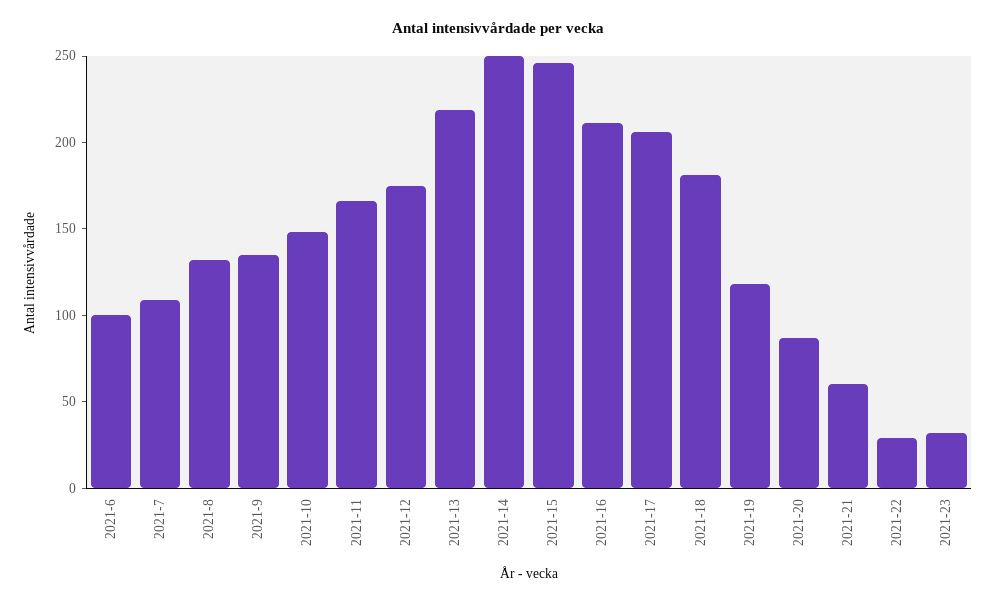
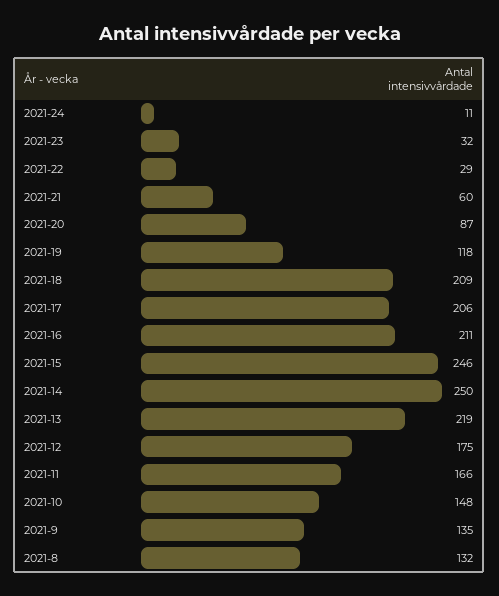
2021-6: 100 -> none
2021-7: 110 -> none
2021-18: 180 -> 209
2021-24: none -> 11

